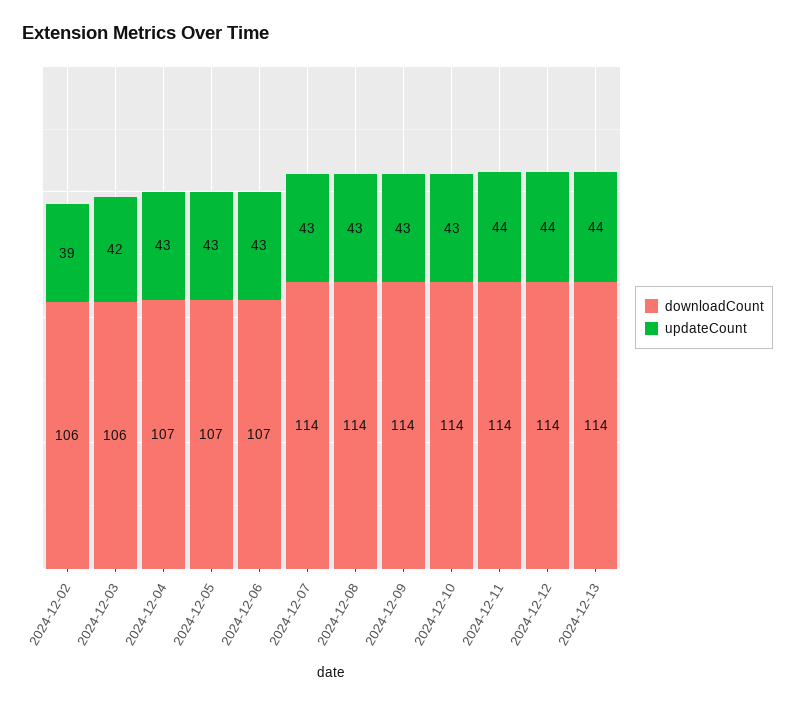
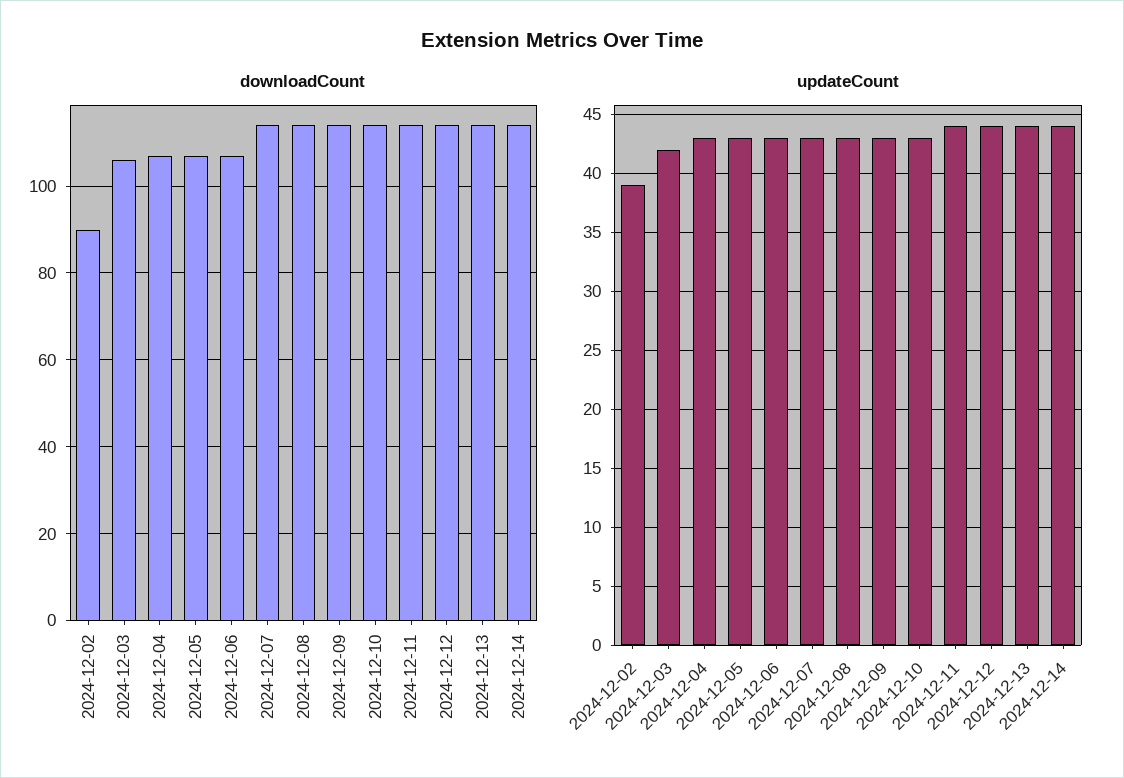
downloadCount, 2024-12-02: 106 -> 90
downloadCount, 2024-12-14: none -> 115
updateCount, 2024-12-14: none -> 44

